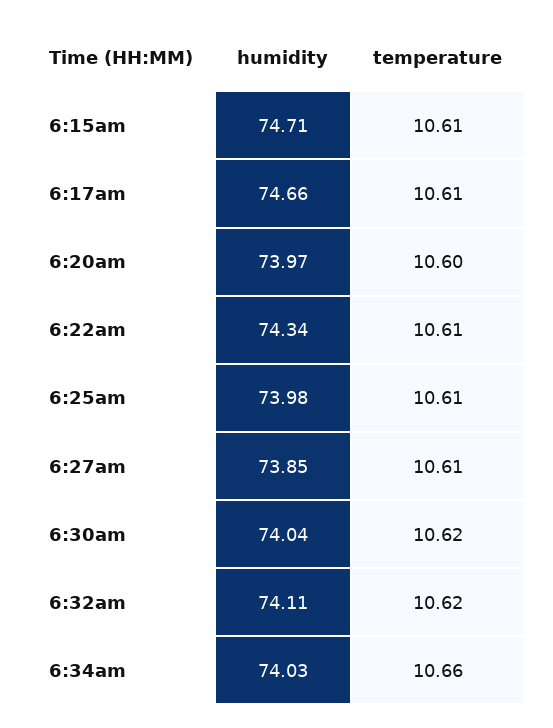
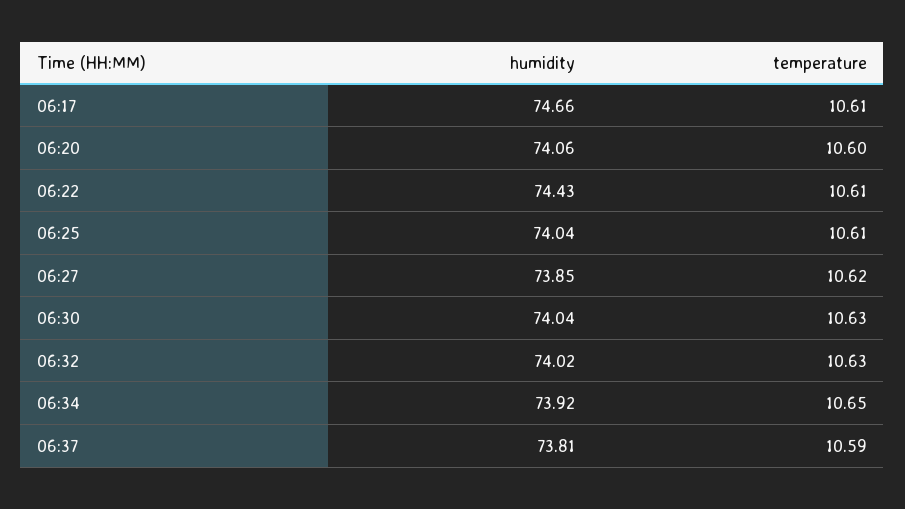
humidity, 6:15am: 74.71 -> none
temperature, 6:15am: 10.61 -> none
humidity, 6:20am: 73.97 -> 74.06
humidity, 6:22am: 74.34 -> 74.43
humidity, 6:25am: 73.98 -> 74.04
temperature, 6:27am: 10.61 -> 10.62
temperature, 6:30am: 10.62 -> 10.63
humidity, 6:32am: 74.11 -> 74.02
temperature, 6:32am: 10.62 -> 10.63
humidity, 6:34am: 74.03 -> 73.92
temperature, 6:34am: 10.66 -> 10.65
humidity, 06:37: none -> 73.81
temperature, 06:37: none -> 10.59

